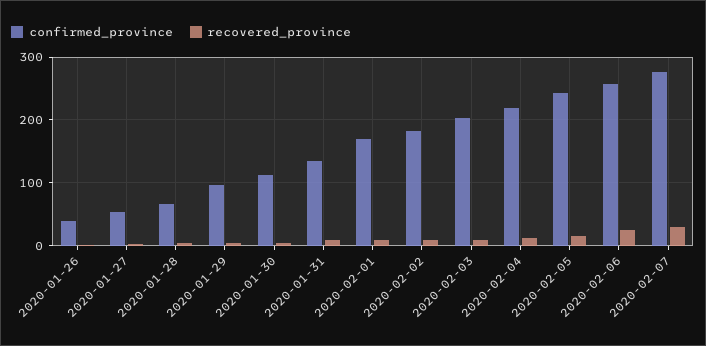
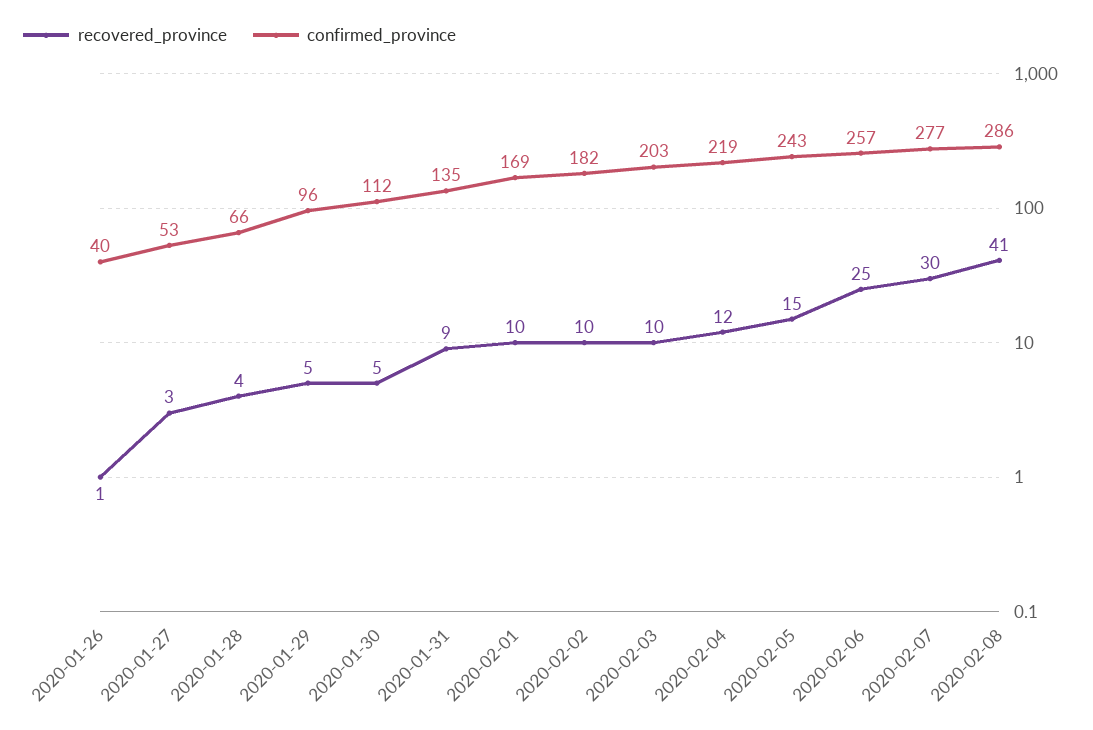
recovered_province, 2020-02-08: none -> 41
confirmed_province, 2020-02-08: none -> 286

